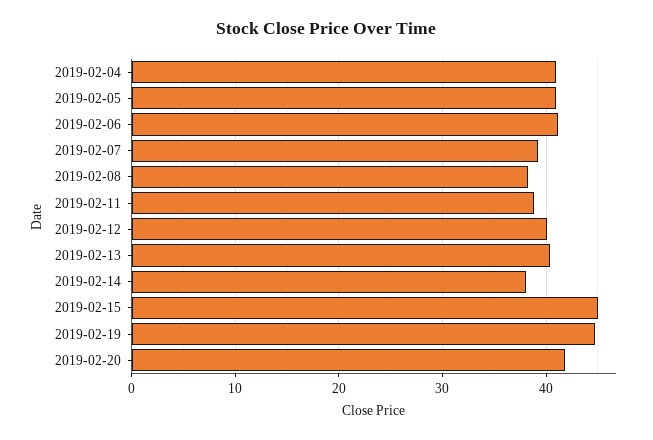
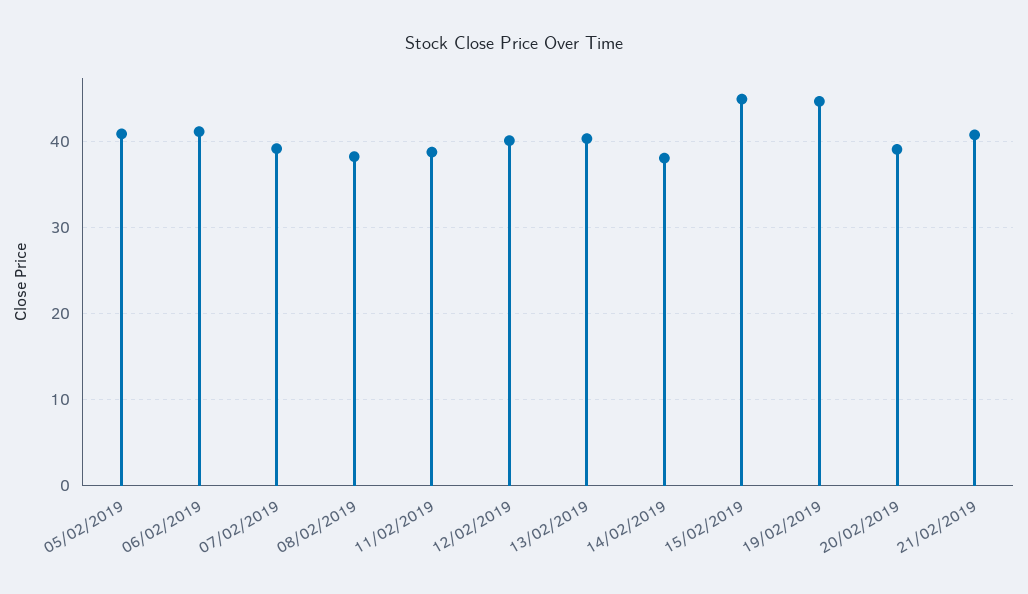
2019-02-04: 41 -> none
2019-02-20: 42 -> 39
21/02/2019: none -> 41

